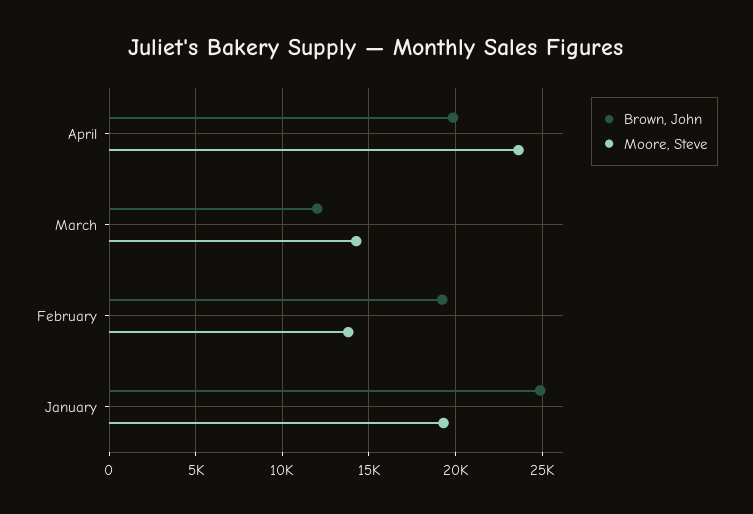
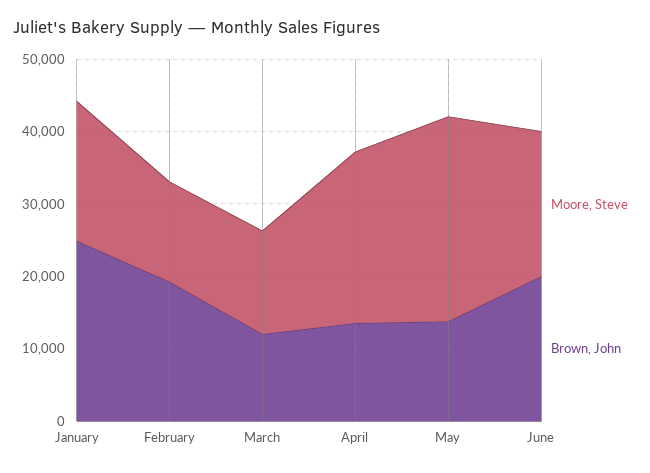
Brown, John, April: 20000 -> 14000
Moore, Steve, May: none -> 28000
Brown, John, May: none -> 14000
Moore, Steve, June: none -> 20000
Brown, John, June: none -> 20000

